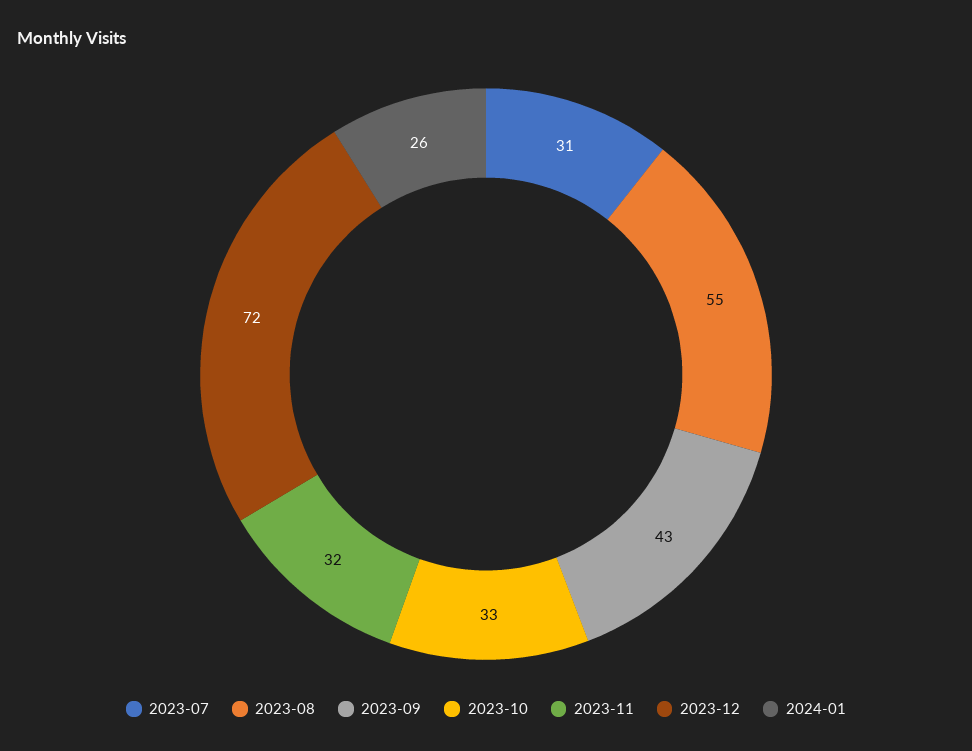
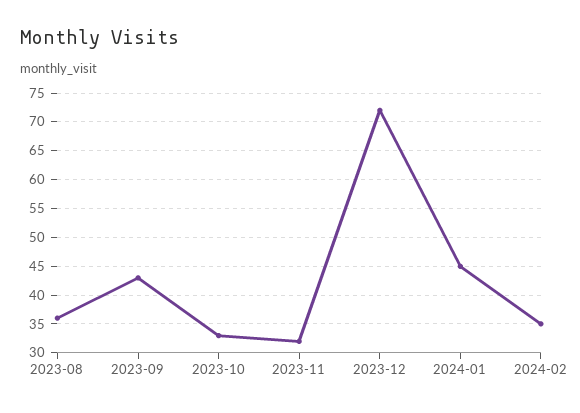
2023-07: 31 -> none
2023-08: 55 -> 35
2024-01: 26 -> 45
2024-02: none -> 35

